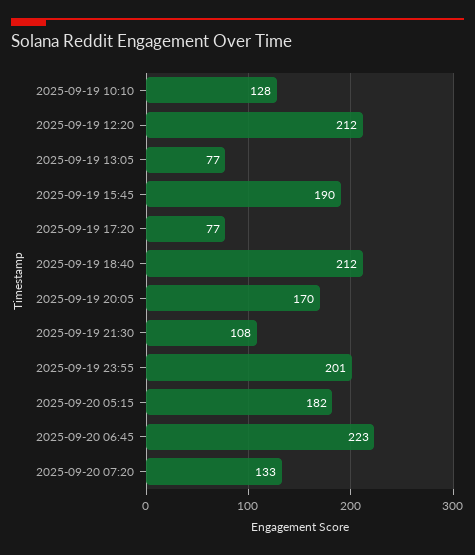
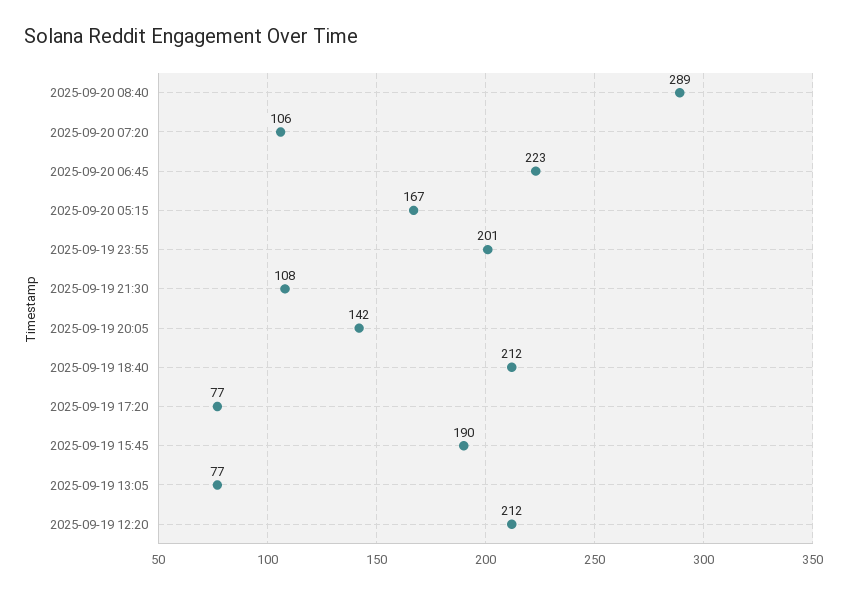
2025-09-19 10:10: 128 -> none
2025-09-19 20:05: 170 -> 142
2025-09-20 05:15: 182 -> 167
2025-09-20 07:20: 133 -> 106
2025-09-20 08:40: none -> 289

